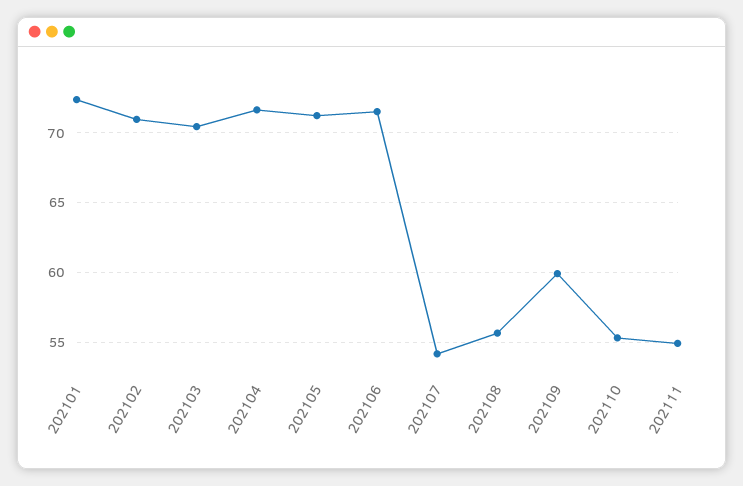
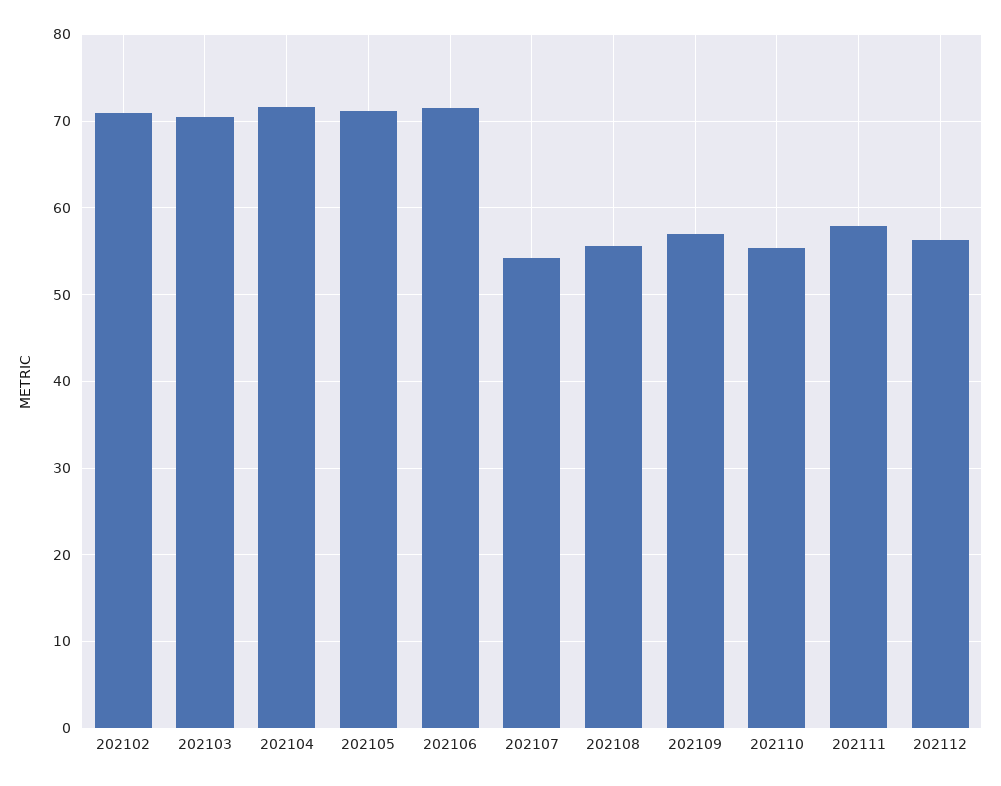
202101: 72.5 -> none
202109: 60 -> 57
202111: 55 -> 58
202112: none -> 56

